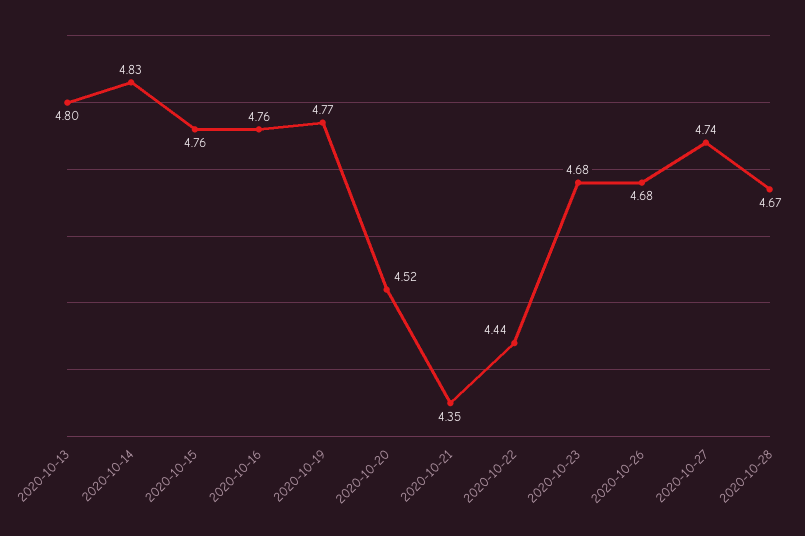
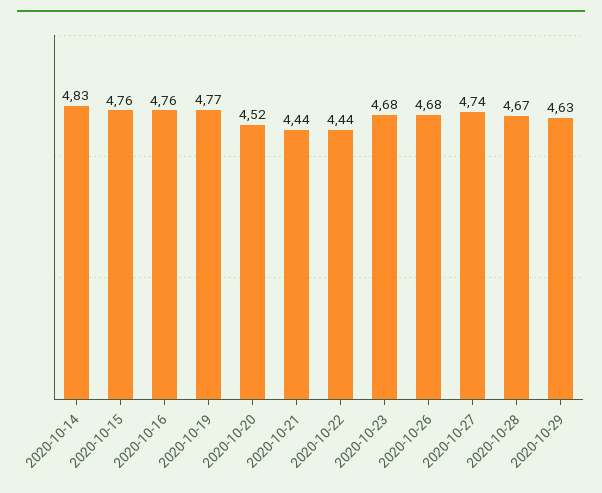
2020-10-13: 4.8 -> none
2020-10-21: 4.35 -> 4.44
2020-10-29: none -> 4.63

